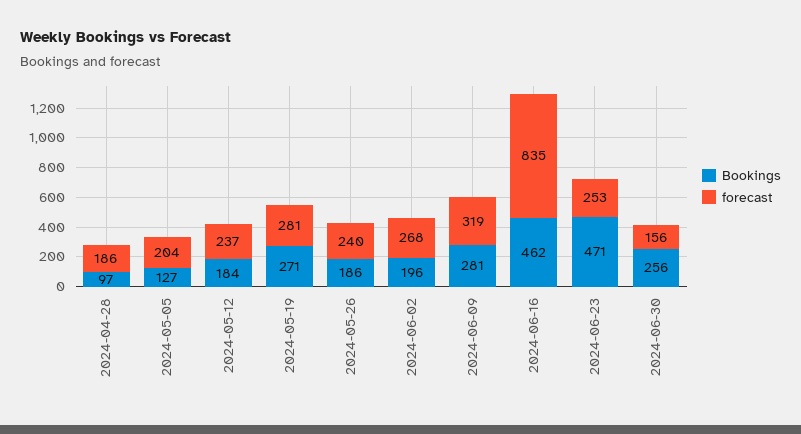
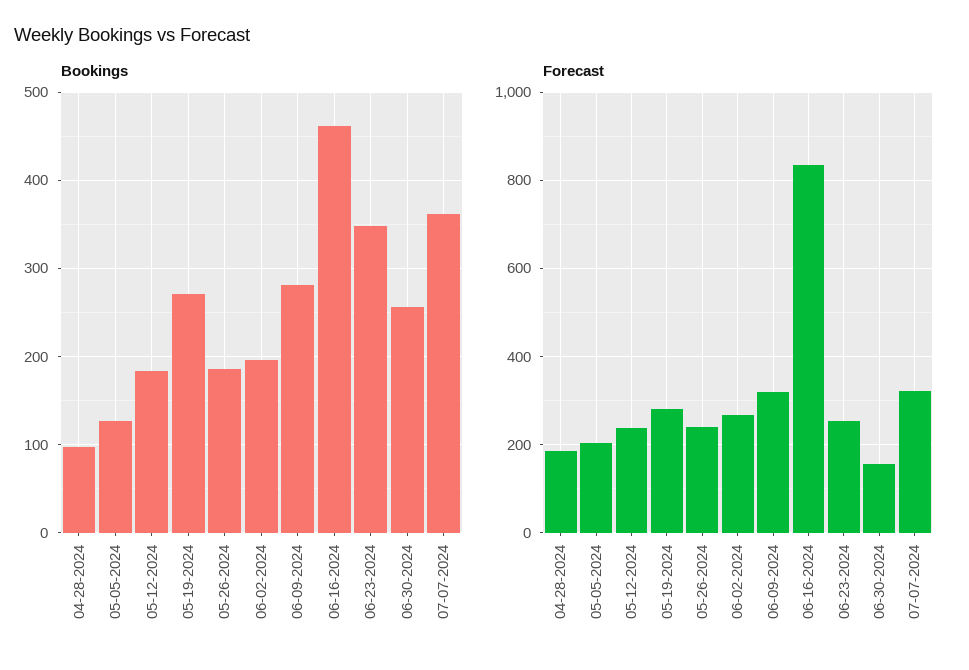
Bookings, 2024-06-23: 471 -> 350
Bookings, 07-07-2024: none -> 360
forecast, 07-07-2024: none -> 320

